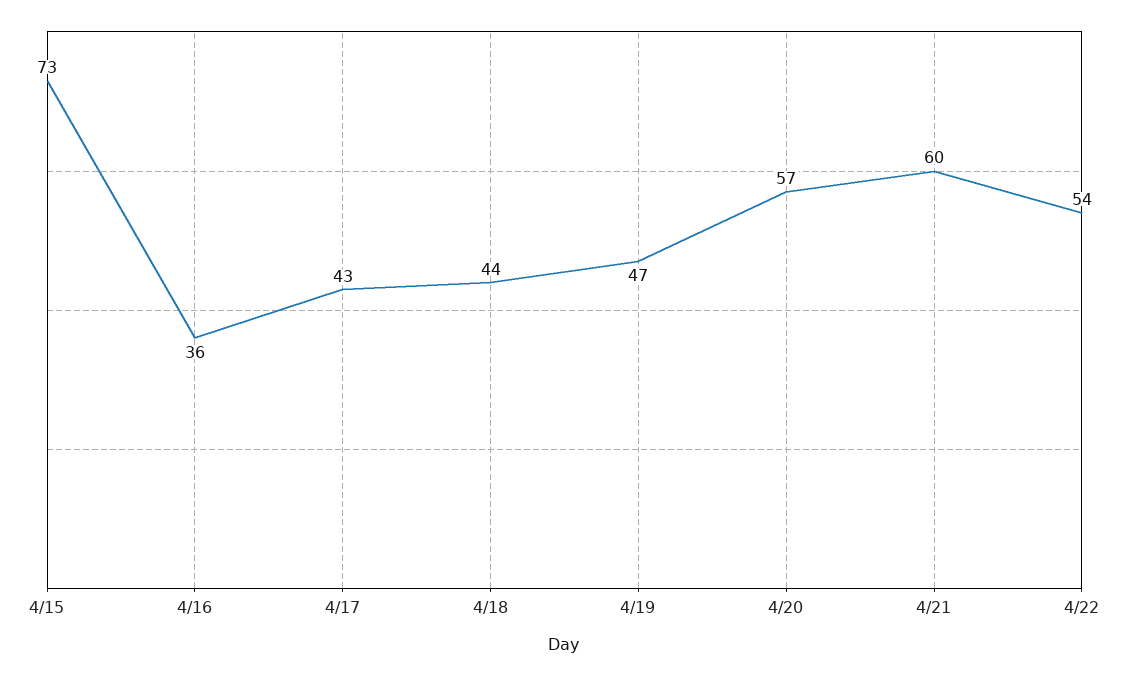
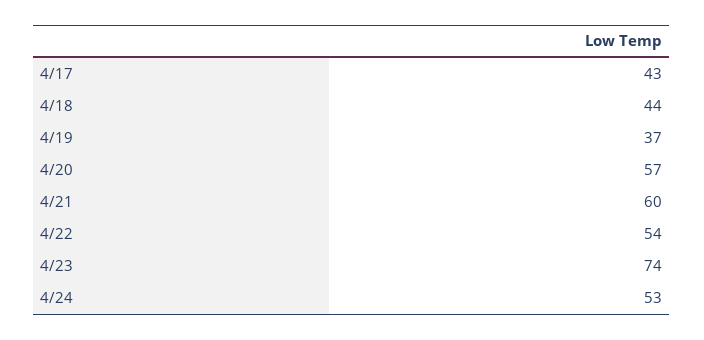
4/15: 73 -> none
4/16: 36 -> none
4/19: 47 -> 37
4/23: none -> 74
4/24: none -> 53

